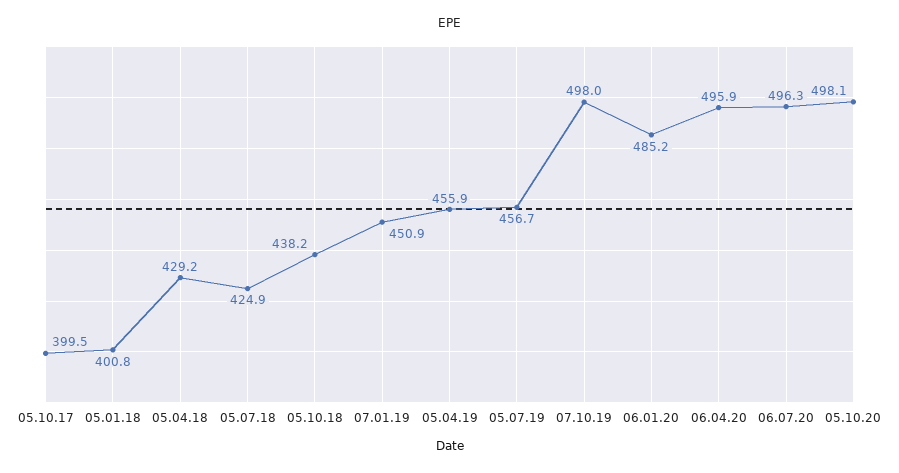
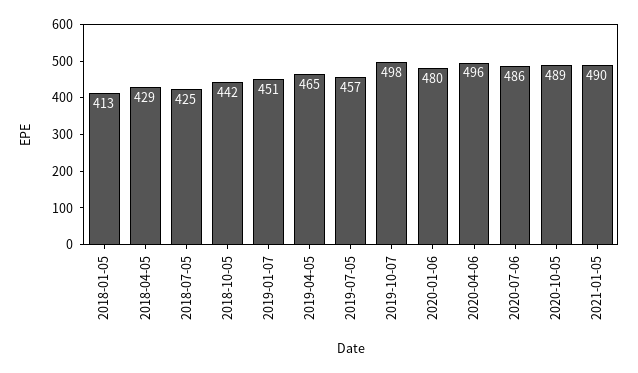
05.10.17: 399.5 -> none
05.01.18: 400.8 -> 413
05.10.18: 438.2 -> 442
05.04.19: 455.9 -> 465
06.01.20: 485.2 -> 480
06.07.20: 496.3 -> 486
05.10.20: 498.1 -> 489
2021-01-05: none -> 490

